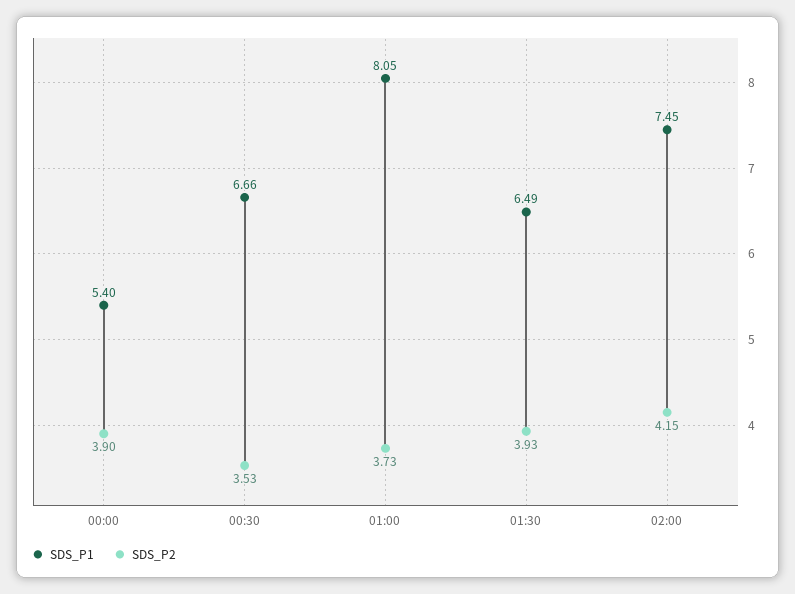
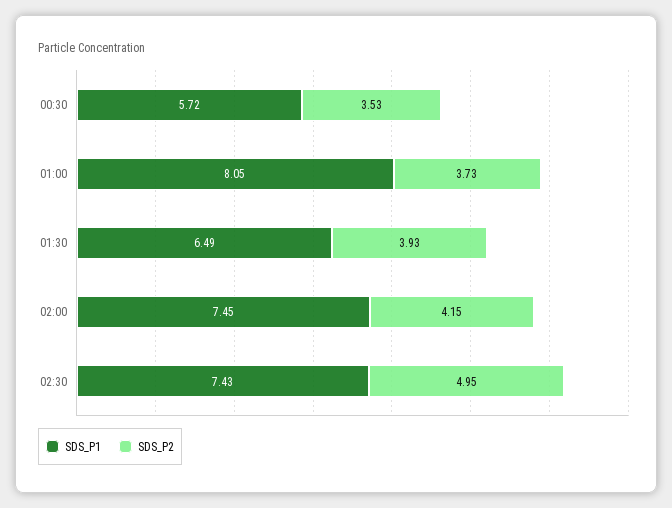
SDS_P1, 00:00: 5.4 -> none
SDS_P2, 00:00: 3.9 -> none
SDS_P1, 00:30: 6.66 -> 5.72
SDS_P1, 02:30: none -> 7.43
SDS_P2, 02:30: none -> 4.95

